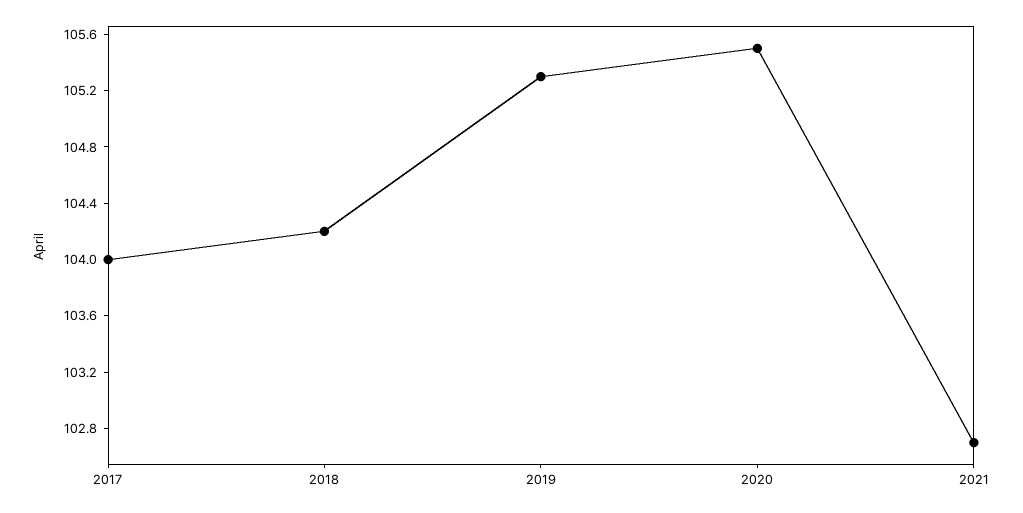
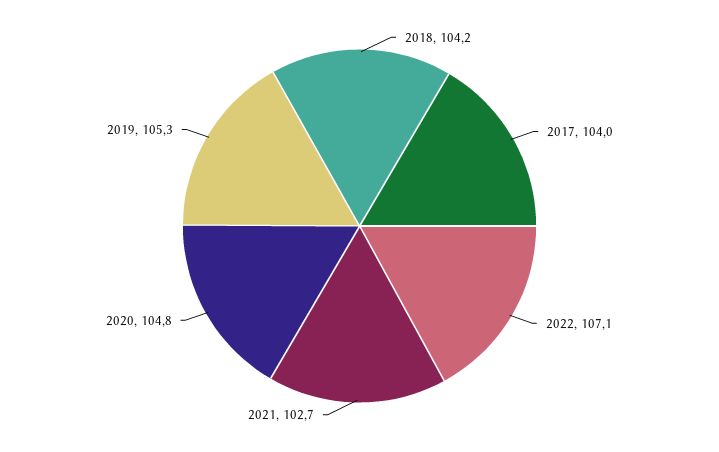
2020: 105.5 -> 104.8
2022: none -> 107.1

